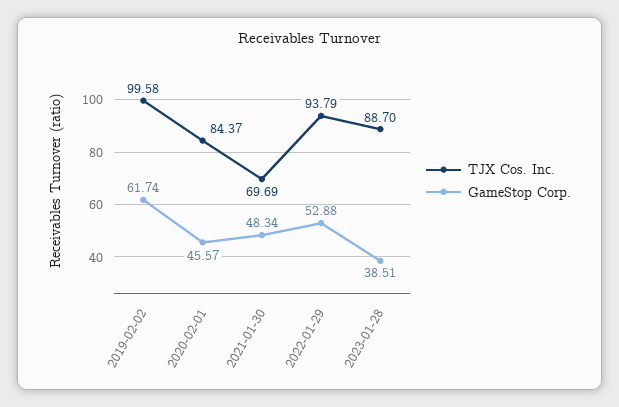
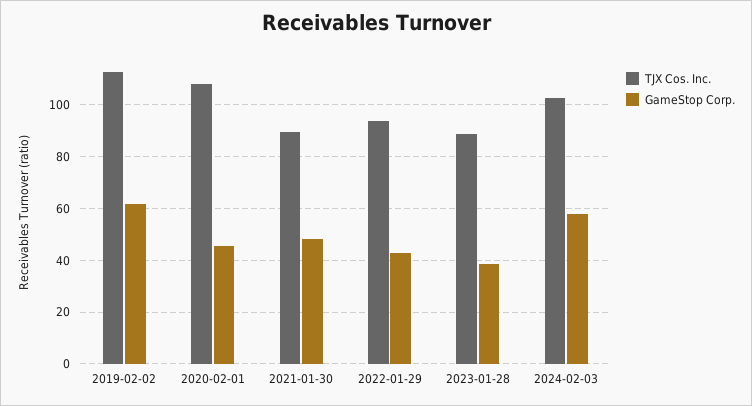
TJX Cos. Inc., 2019-02-02: 99.58 -> 112.5
TJX Cos. Inc., 2020-02-01: 84.37 -> 107.5
TJX Cos. Inc., 2021-01-30: 69.69 -> 90
GameStop Corp., 2022-01-29: 52.88 -> 42.5
TJX Cos. Inc., 2024-02-03: none -> 102.5
GameStop Corp., 2024-02-03: none -> 57.5

